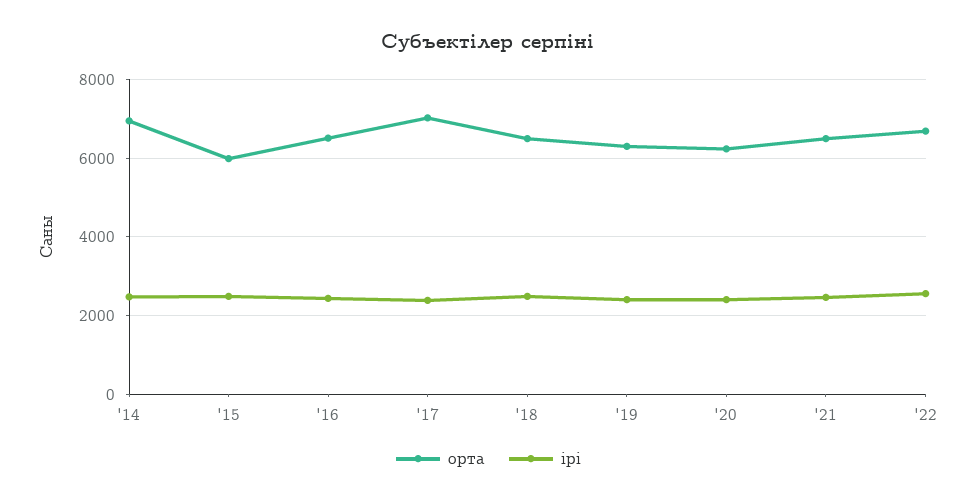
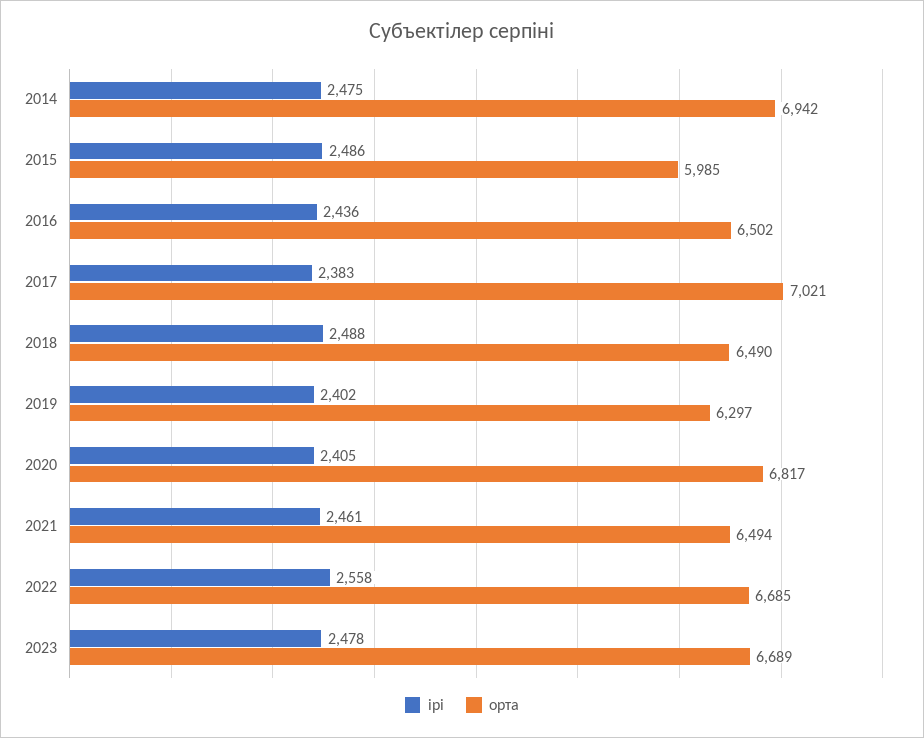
орта, '20: 6200 -> 6817
ірі, 2023: none -> 2478
орта, 2023: none -> 6689

